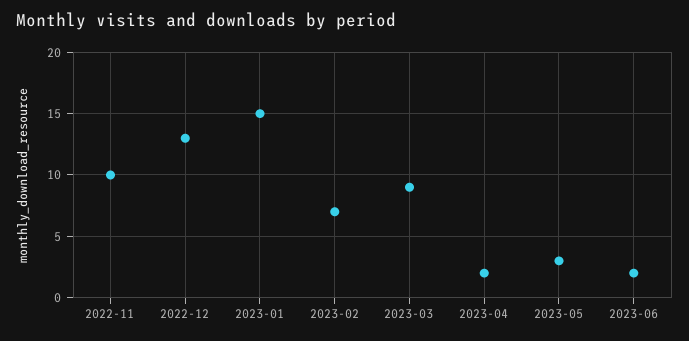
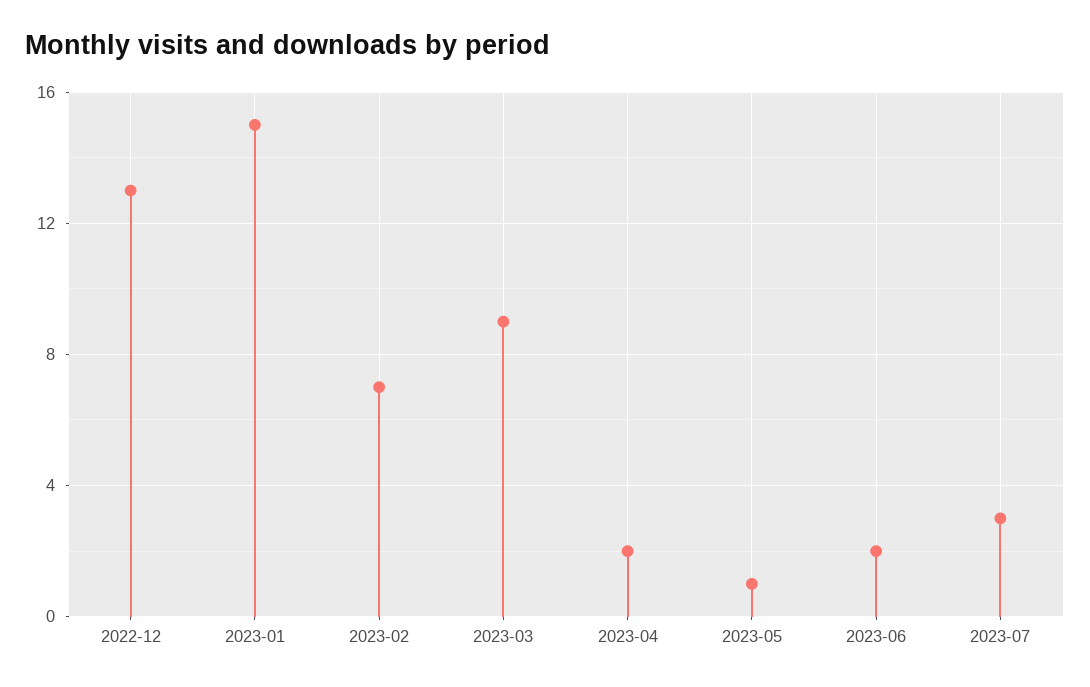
2022-11: 10 -> none
2023-05: 3 -> 1
2023-07: none -> 3

